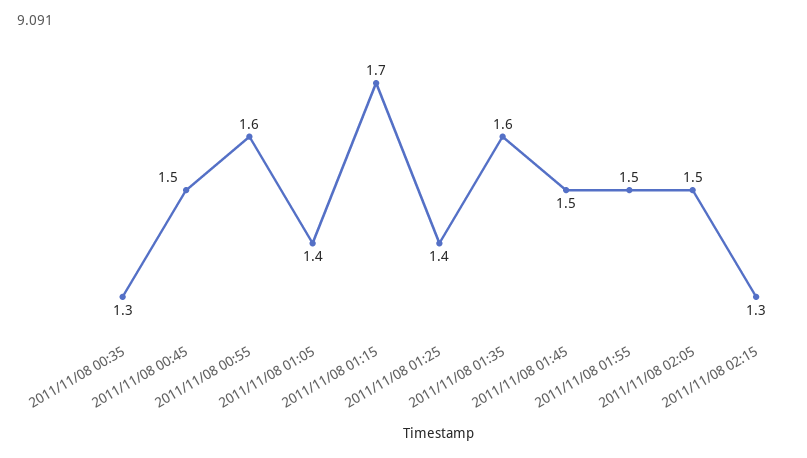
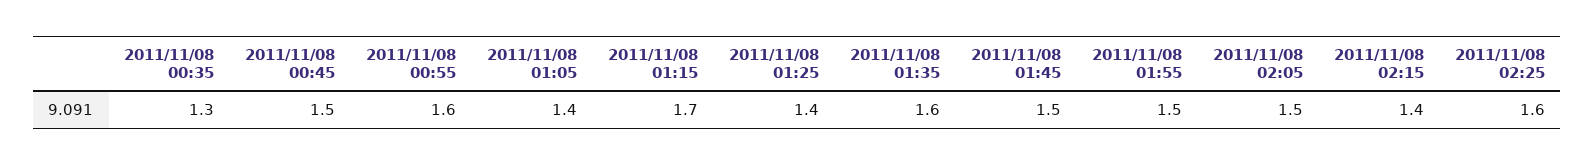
2011/11/08 02:15: 1.3 -> 1.4
2011/11/08 02:25: none -> 1.6

